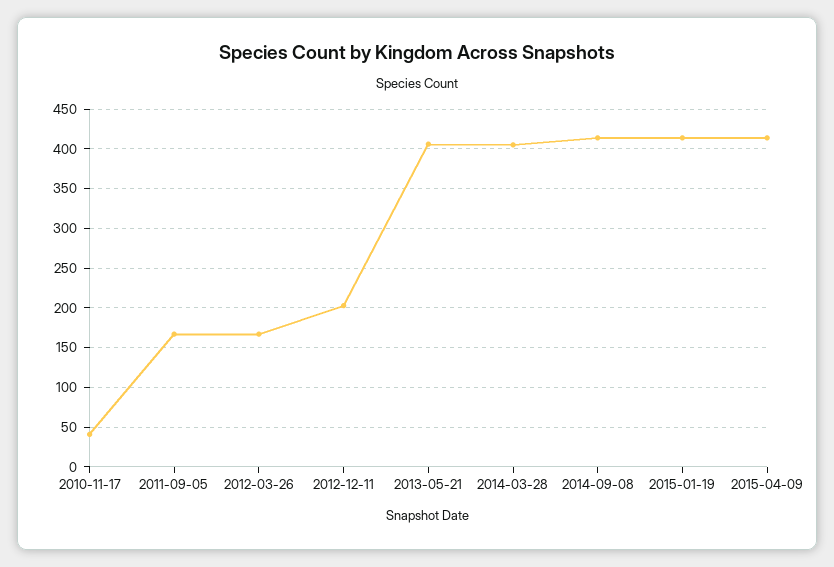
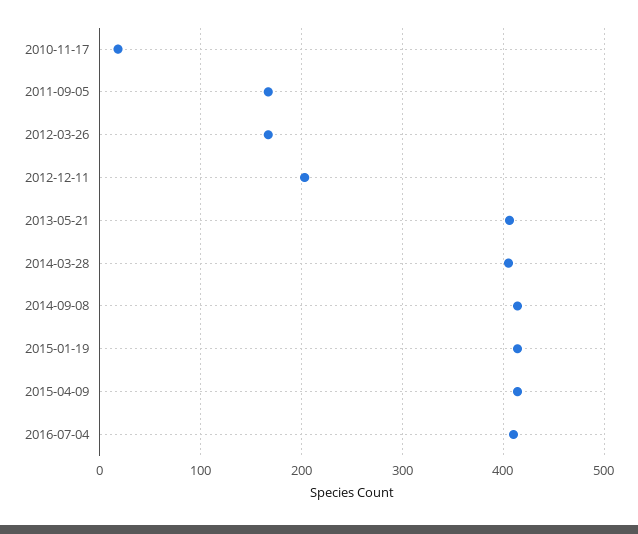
2010-11-17: 40 -> 20
2016-07-04: none -> 410

